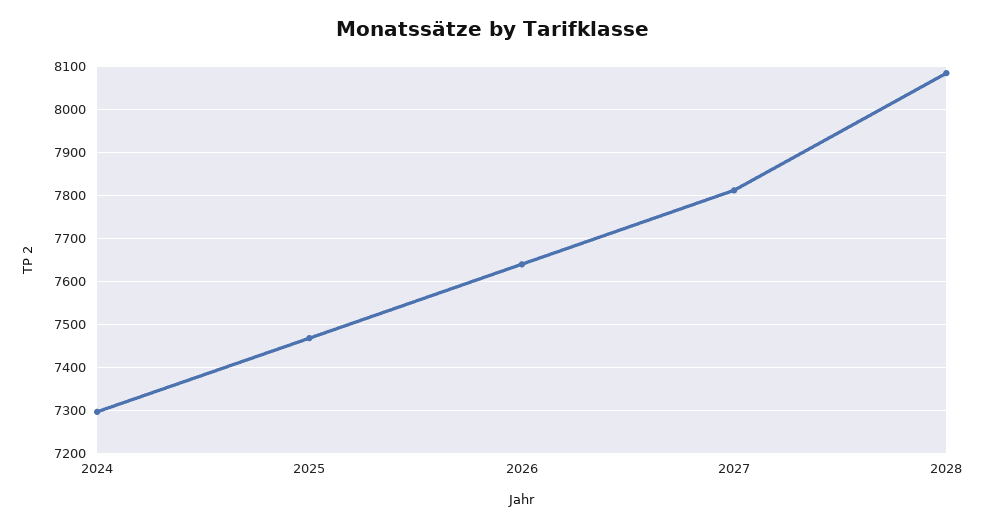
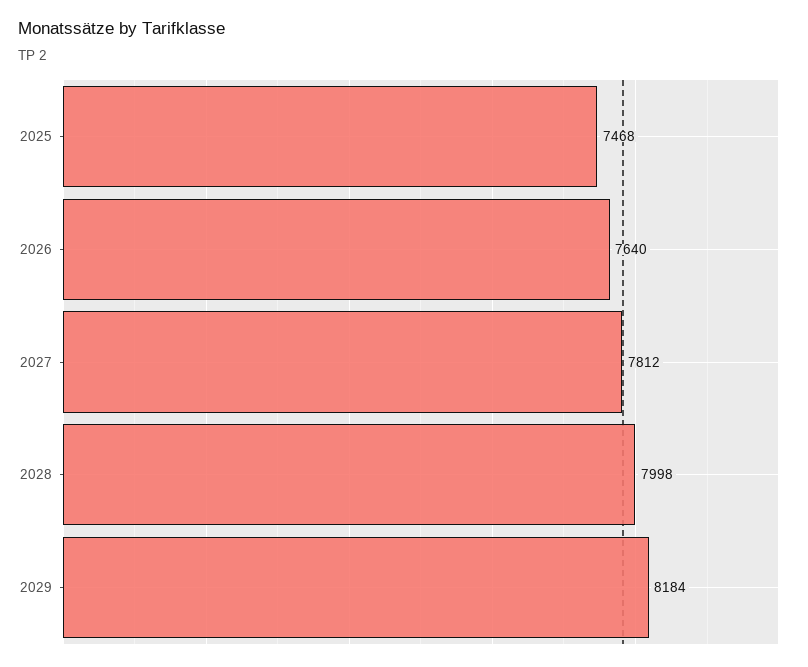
2024: 7300 -> none
2028: 8080 -> 7998
2029: none -> 8184

